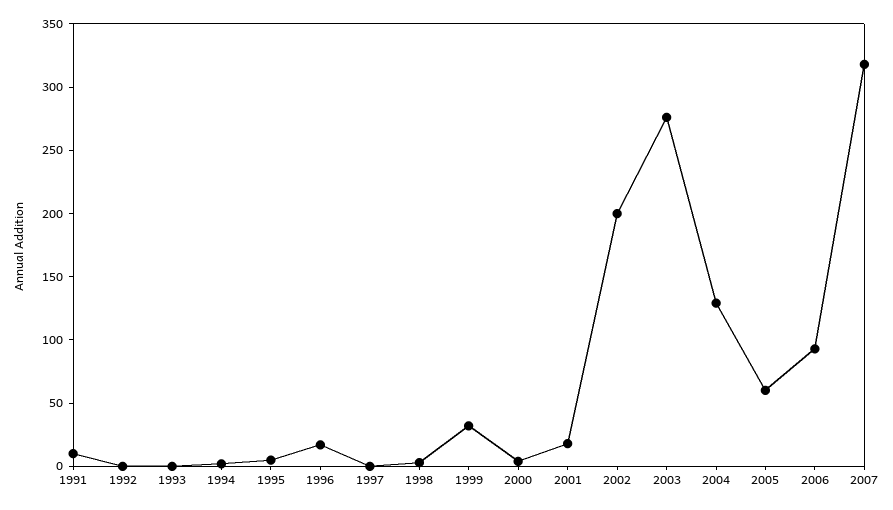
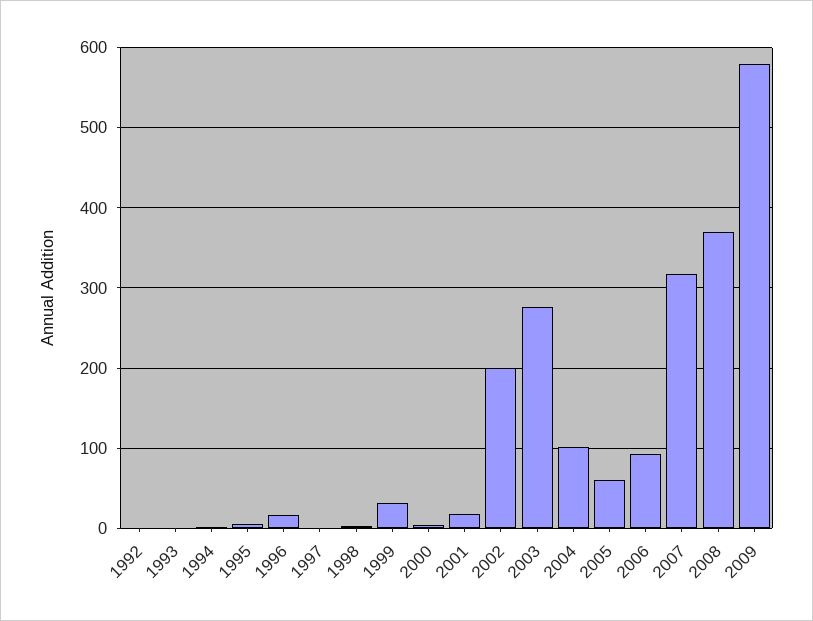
1991: 10 -> none
2004: 130 -> 100
2008: none -> 370
2009: none -> 580

